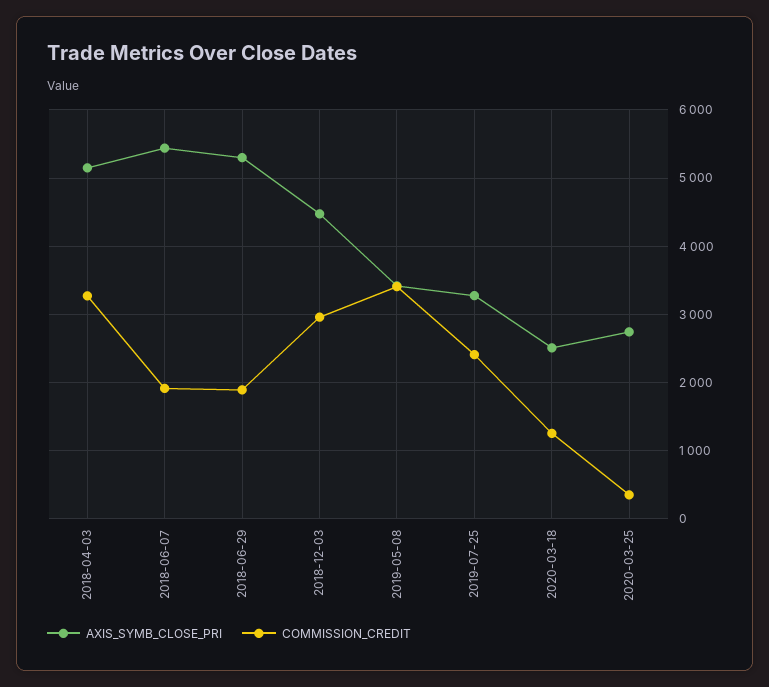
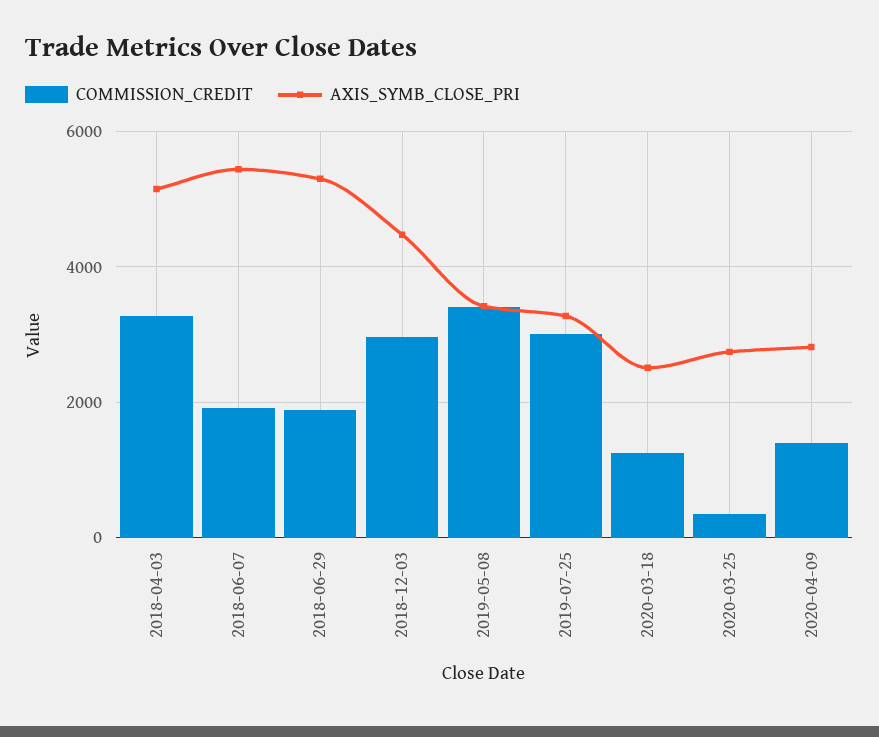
COMMISSION_CREDIT, 2019-07-25: 2400 -> 3000
COMMISSION_CREDIT, 2020-04-09: none -> 1400
AXIS_SYMB_CLOSE_PRI, 2020-04-09: none -> 2800

